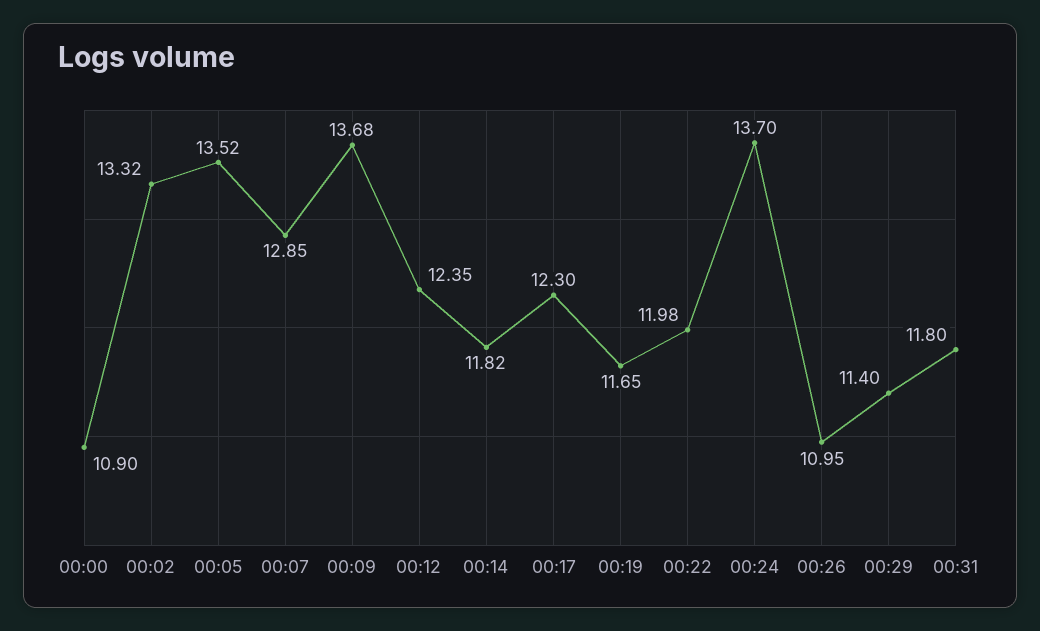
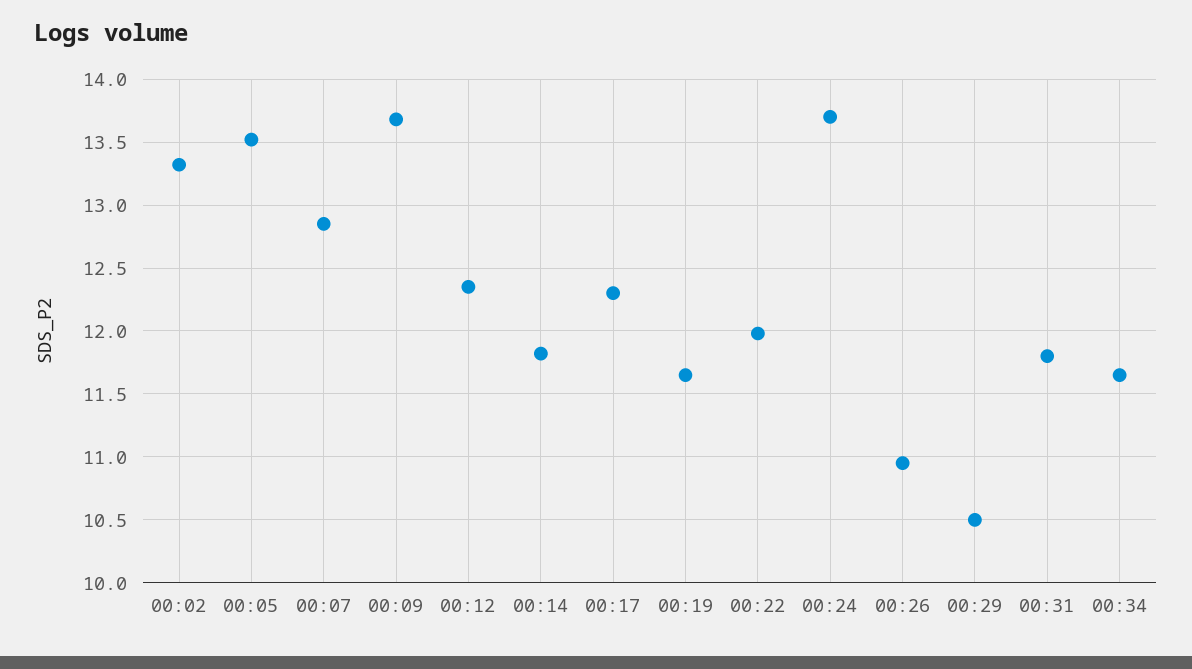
00:00: 10.9 -> none
00:29: 11.4 -> 10.5
00:34: none -> 11.65

